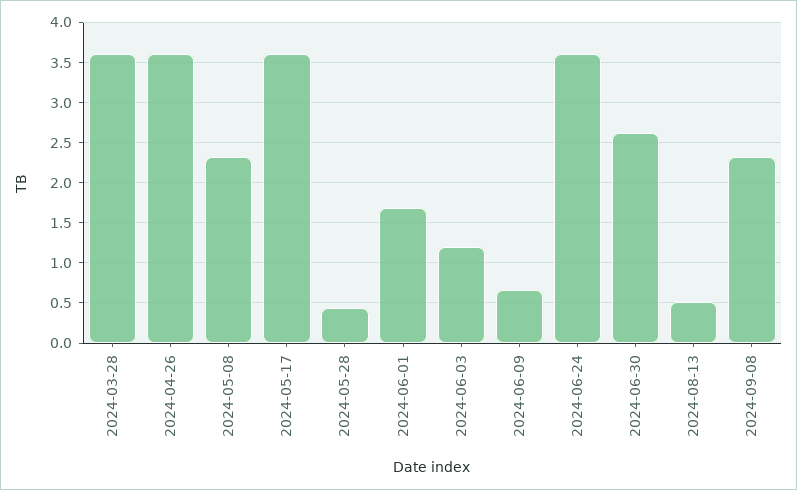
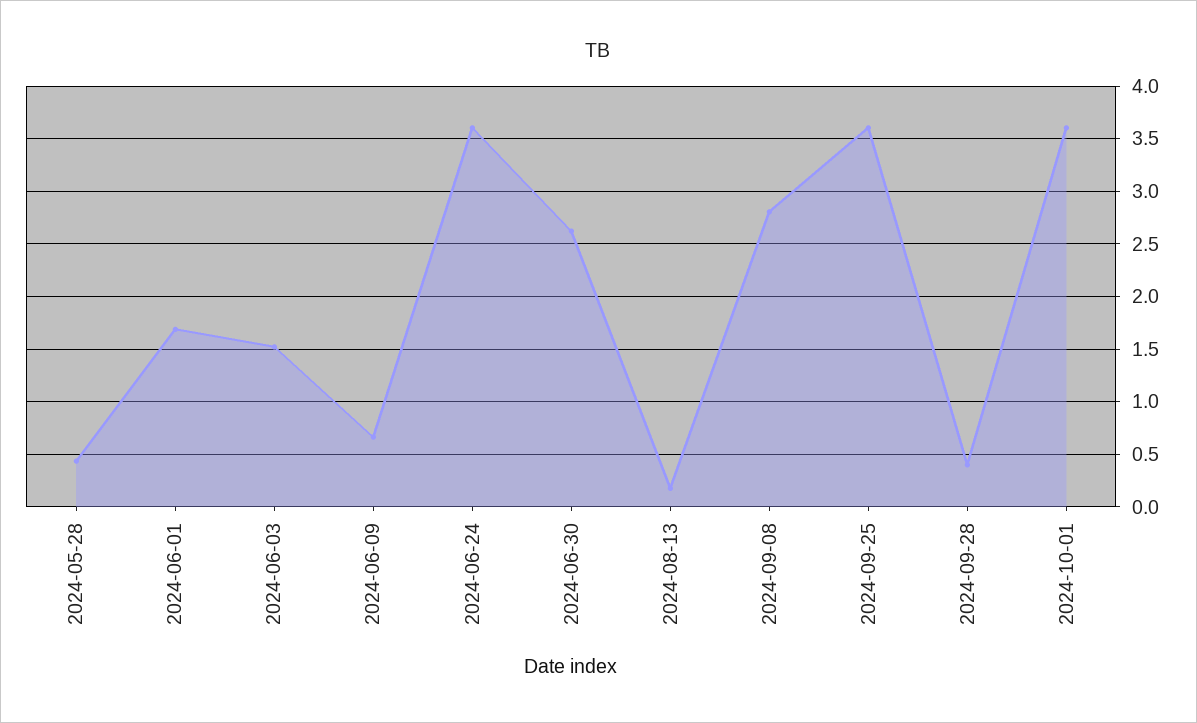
2024-03-28: 3.6 -> none
2024-04-26: 3.6 -> none
2024-05-08: 2.3 -> none
2024-05-17: 3.6 -> none
2024-06-03: 1.2 -> 1.5
2024-08-13: 0.5 -> 0.2
2024-09-08: 2.3 -> 2.8
2024-09-25: none -> 3.6
2024-09-28: none -> 0.4
2024-10-01: none -> 3.6

